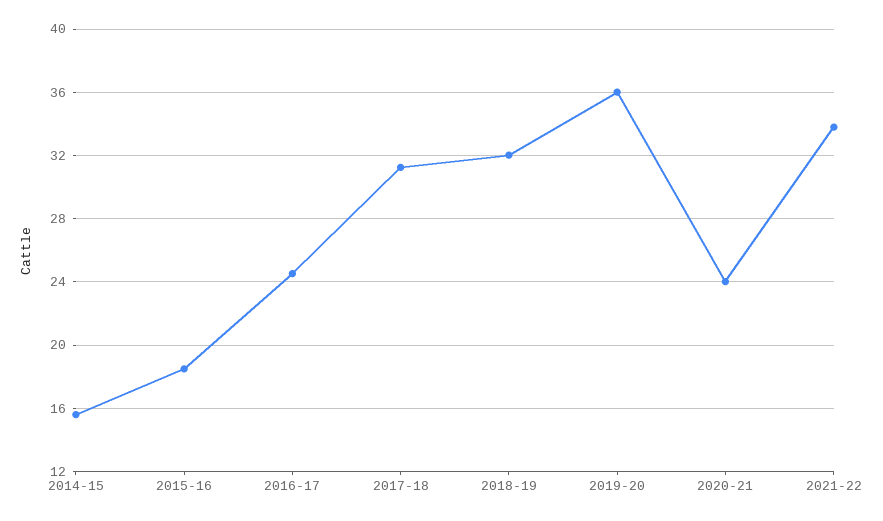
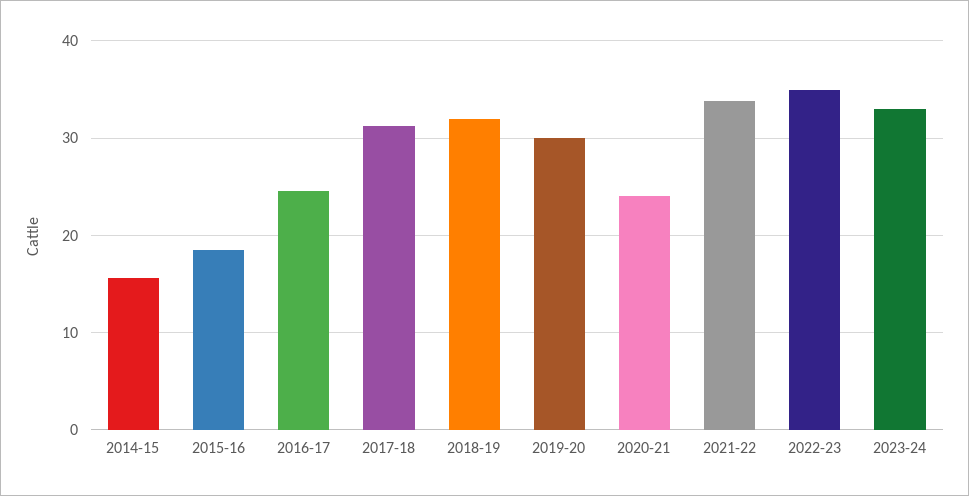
2019-20: 36 -> 30
2022-23: none -> 35
2023-24: none -> 33

